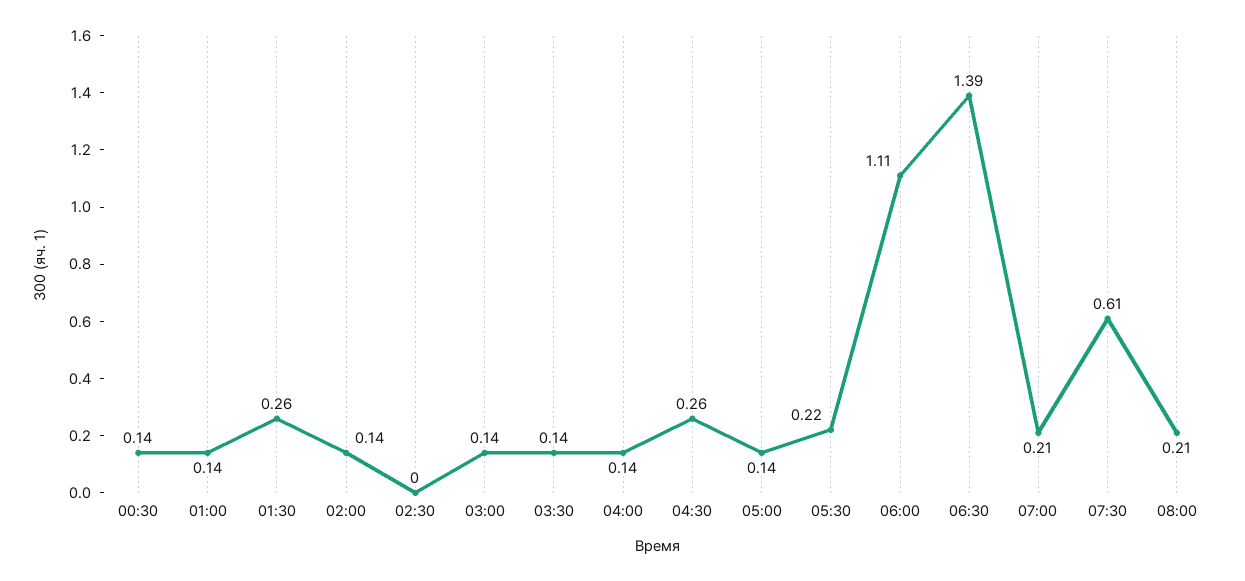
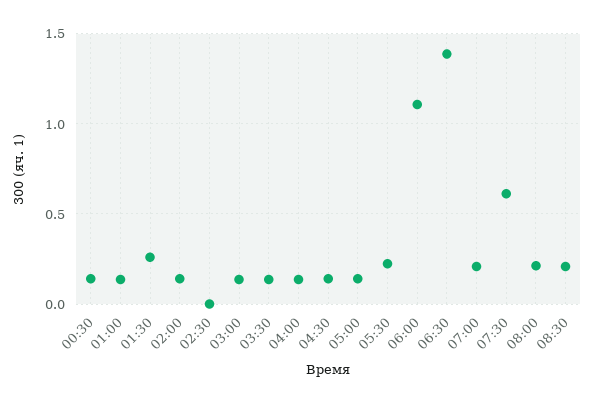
04:30: 0.26 -> 0.15
08:30: none -> 0.2

